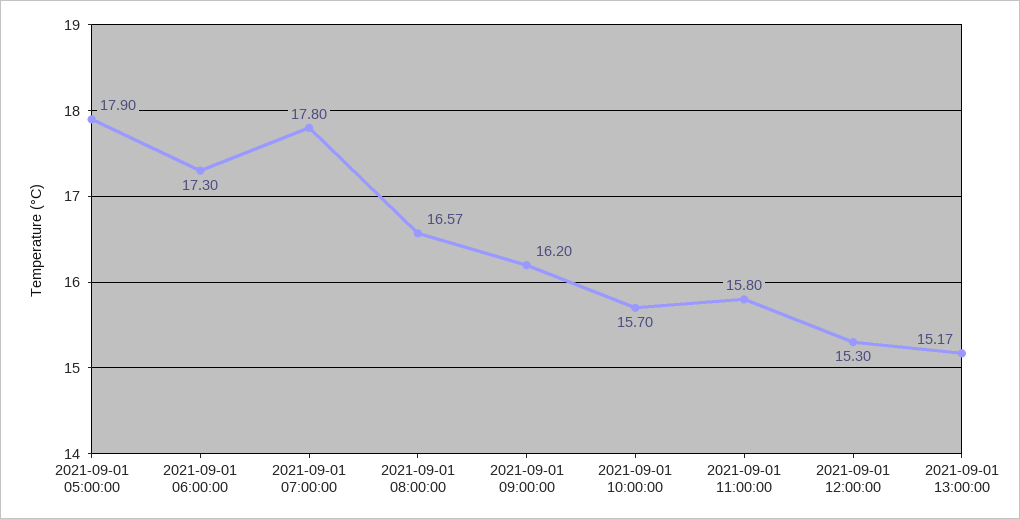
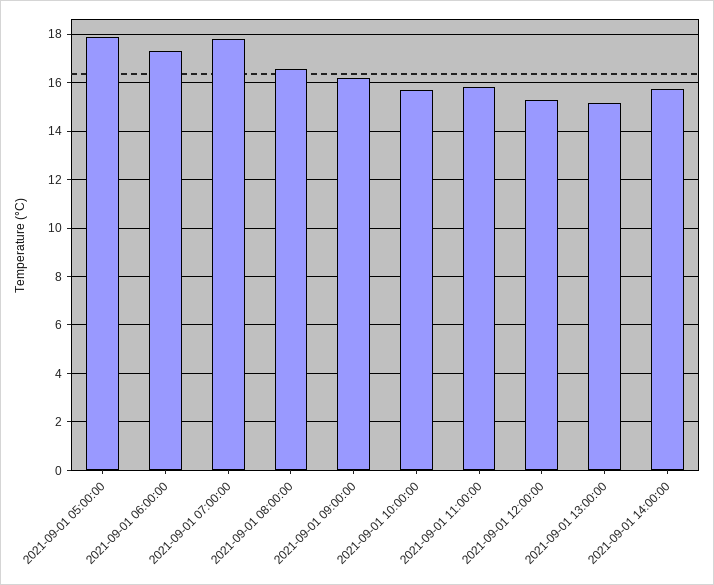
2021-09-01 14:00:00: none -> 15.75

